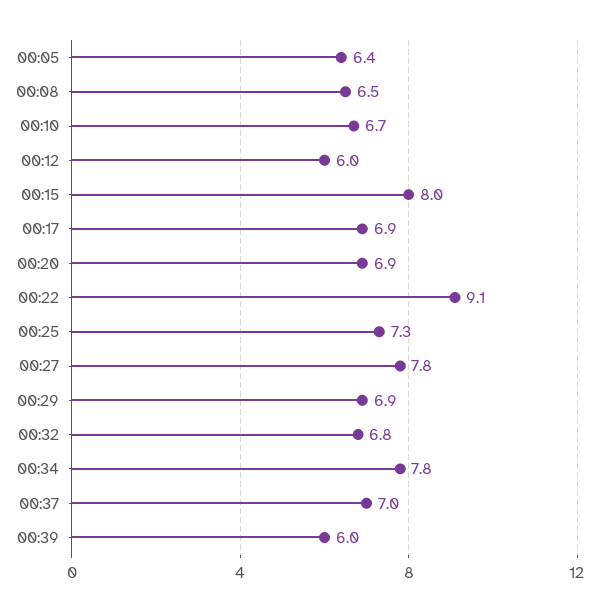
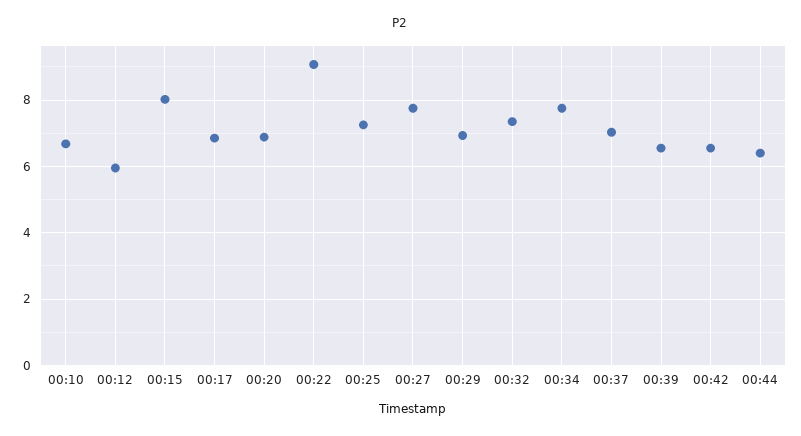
00:05: 6.4 -> none
00:08: 6.5 -> none
00:32: 6.8 -> 7.4
00:39: 6 -> 6.6
00:42: none -> 6.6
00:44: none -> 6.4

